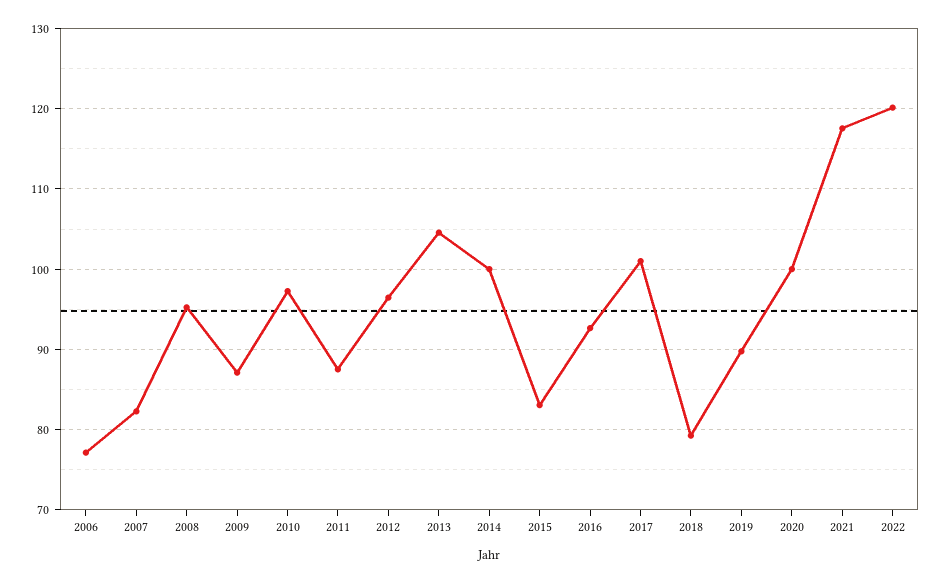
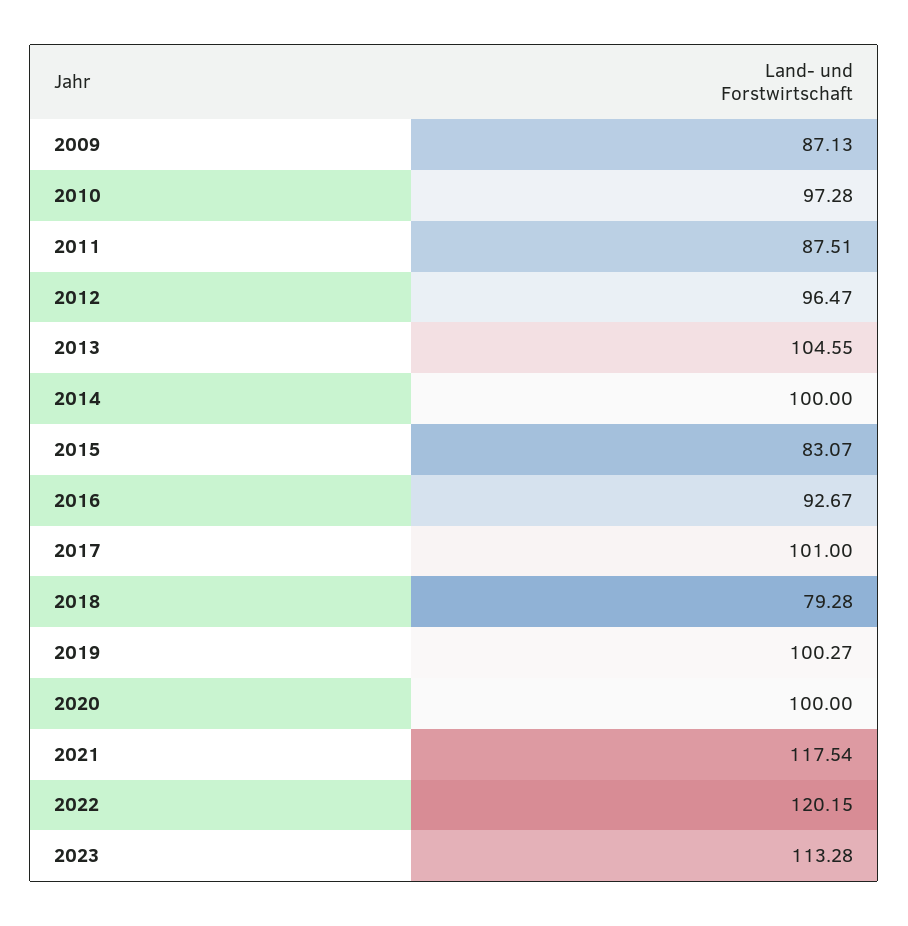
2006: 77 -> none
2007: 82 -> none
2008: 95 -> none
2019: 90 -> 100.27
2023: none -> 113.28

